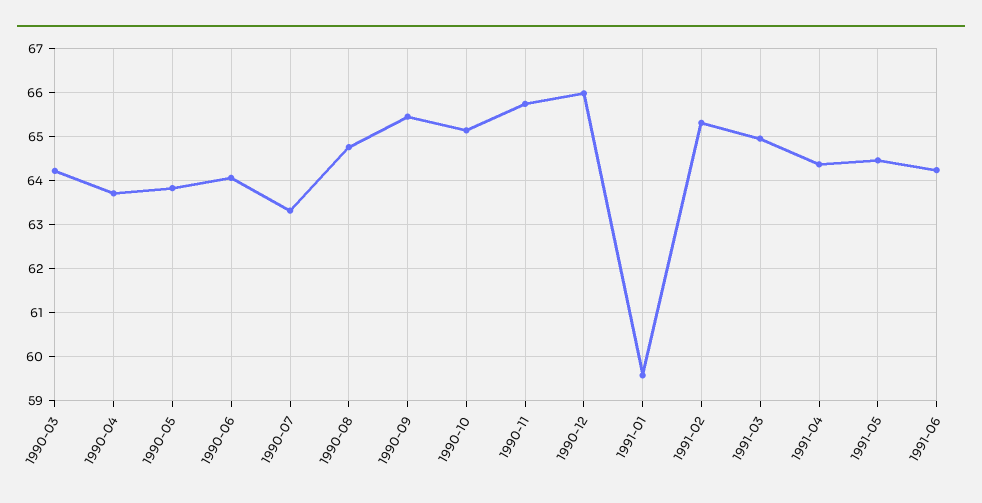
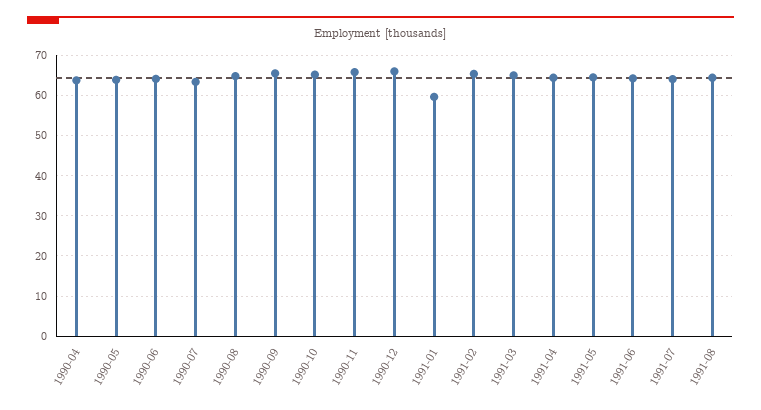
1990-03: 64.2 -> none
1991-07: none -> 64
1991-08: none -> 64

